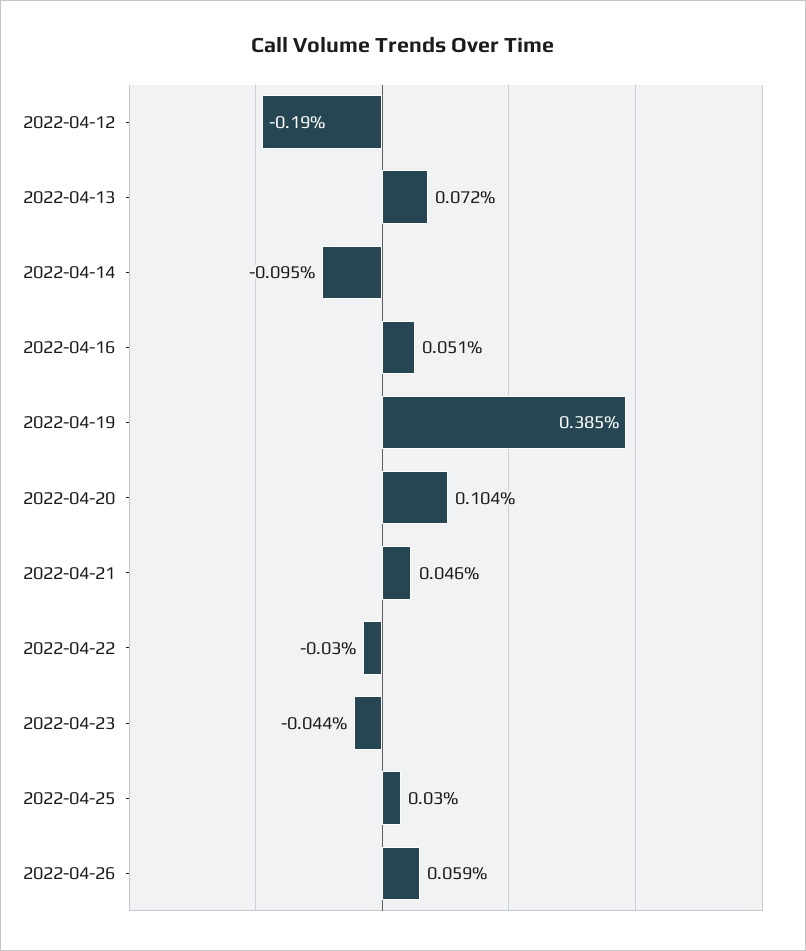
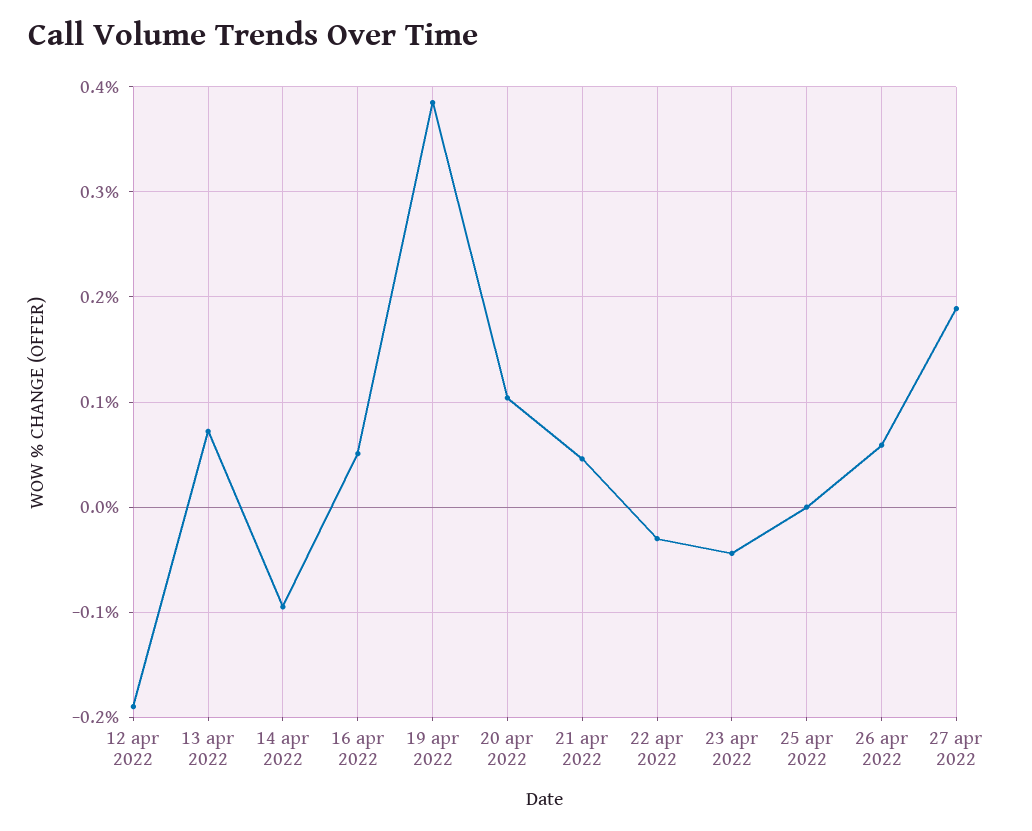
2022-04-25: 0.03 -> 0
27 apr 2022: none -> 0.19

